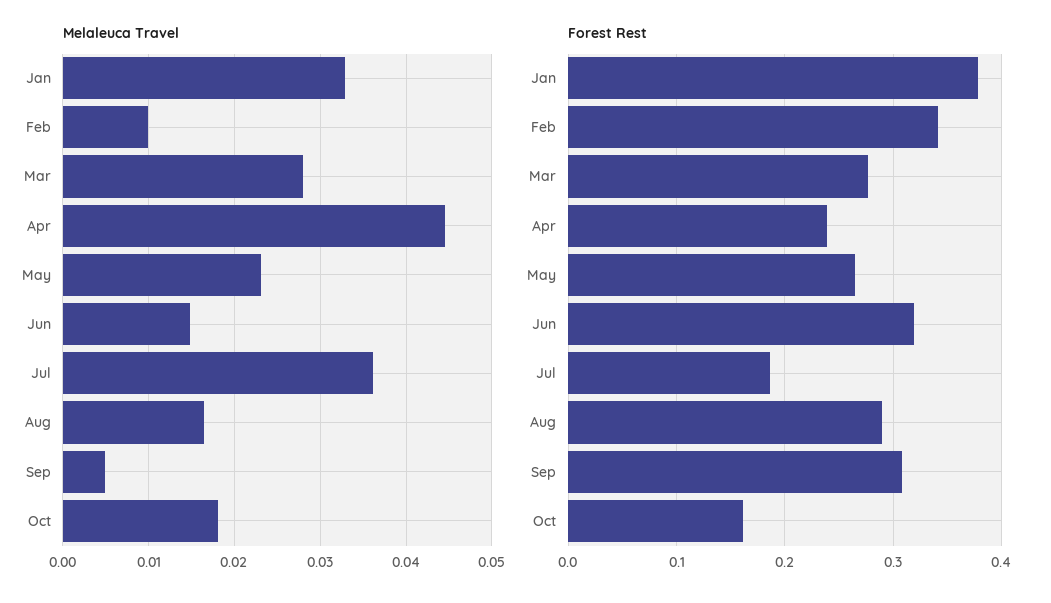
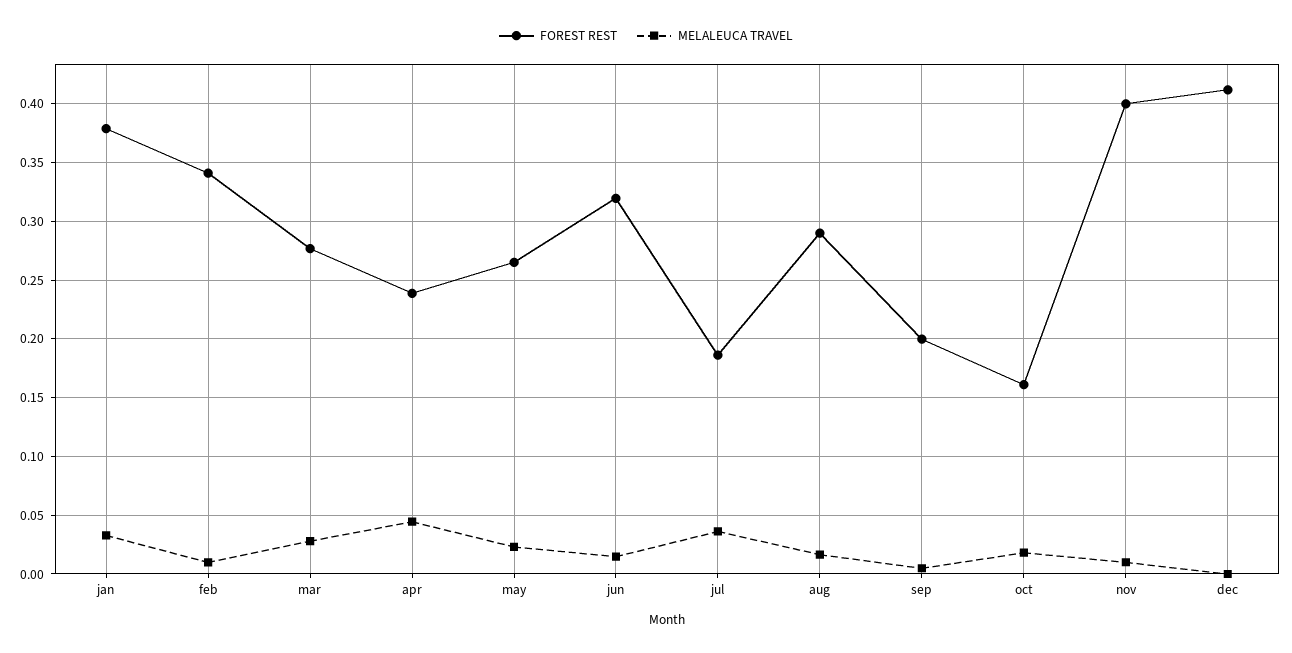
Forest Rest, Sep: 0.31 -> 0.2
Forest Rest, nov: none -> 0.4
Melaleuca Travel, nov: none -> 0.01
Forest Rest, dec: none -> 0.41
Melaleuca Travel, dec: none -> 0

